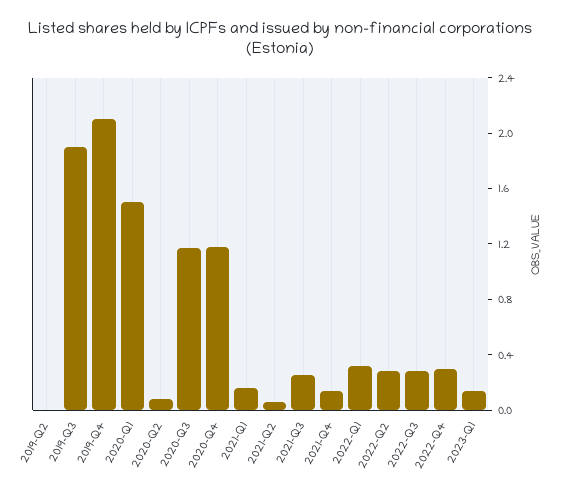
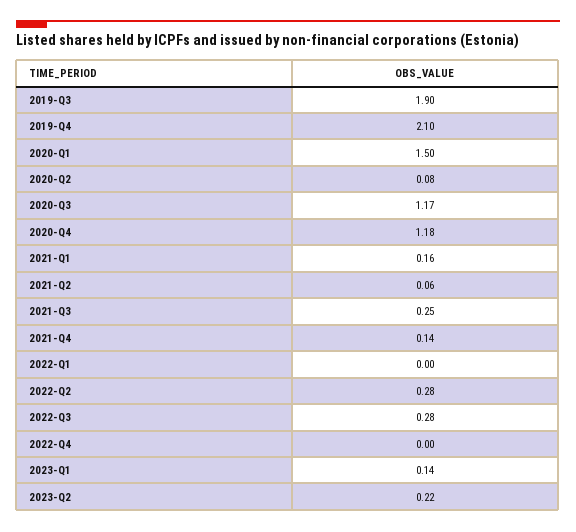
2019-Q2: 0 -> none
2022-Q1: 0.3 -> 0
2022-Q4: 0.3 -> 0
2023-Q2: none -> 0.22

